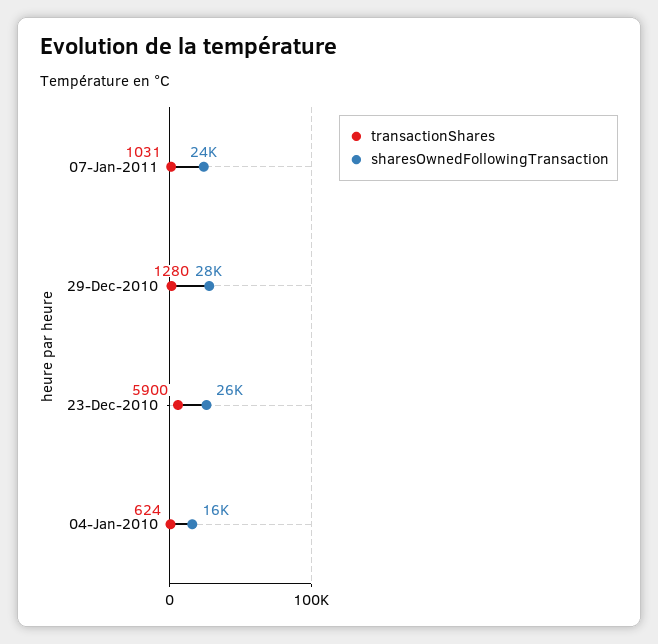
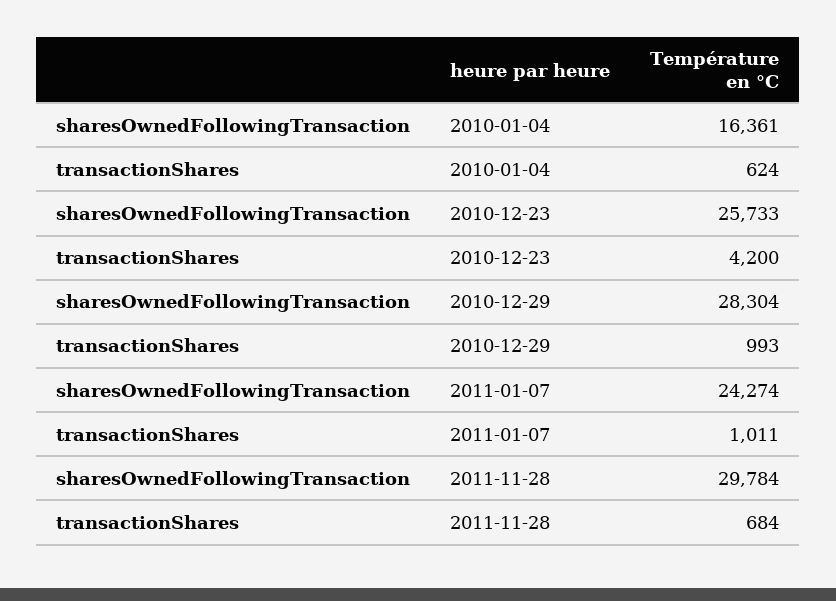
transactionShares, 07-Jan-2011: 1031 -> 1011
transactionShares, 29-Dec-2010: 1280 -> 993
transactionShares, 23-Dec-2010: 5900 -> 4200
sharesOwnedFollowingTransaction, 2011-11-28: none -> 29784
transactionShares, 2011-11-28: none -> 684

